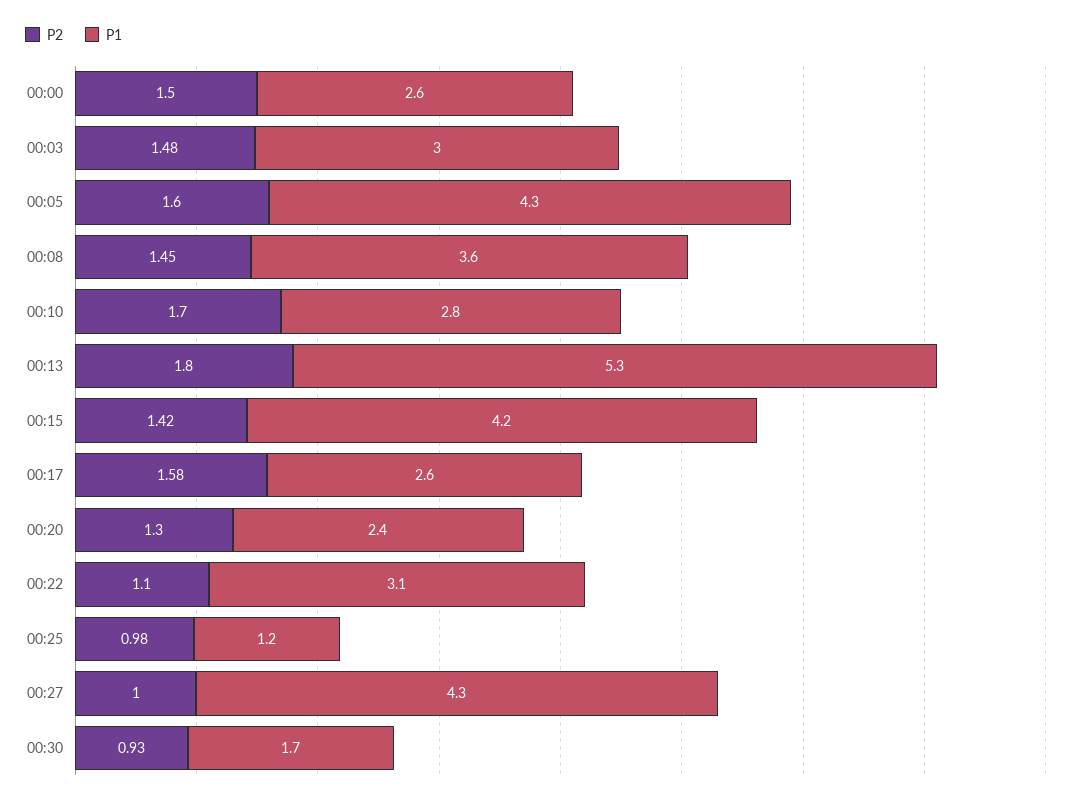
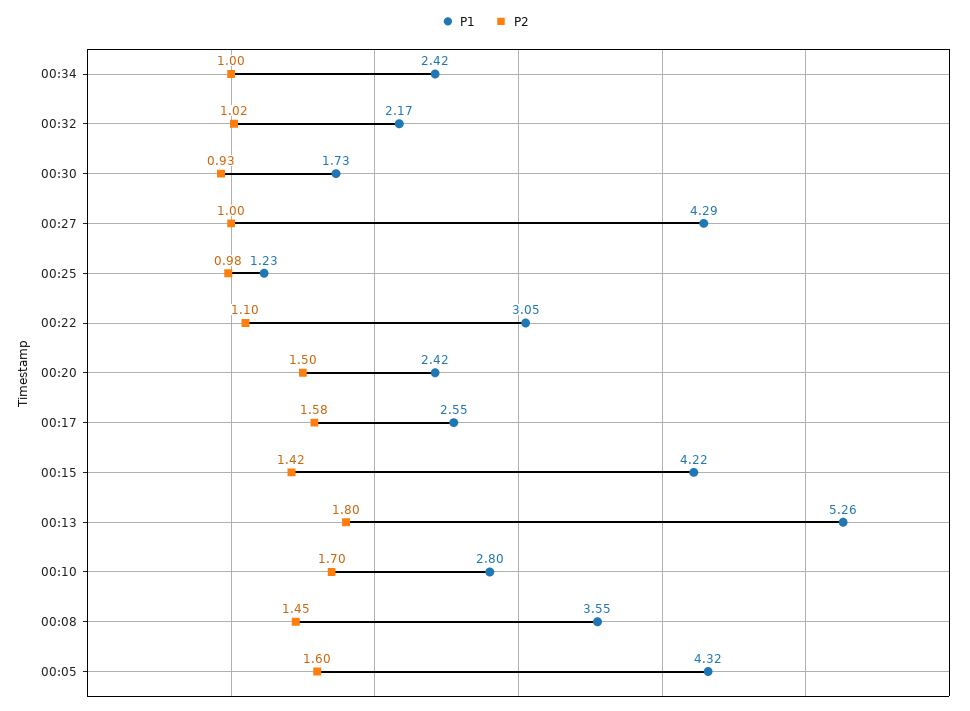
P2, 00:00: 1.5 -> none
P1, 00:00: 2.6 -> none
P2, 00:03: 1.48 -> none
P1, 00:03: 3 -> none
P2, 00:20: 1.3 -> 1.5
P1, 00:34: none -> 2.42
P2, 00:34: none -> 1
P1, 00:32: none -> 2.17
P2, 00:32: none -> 1.02

